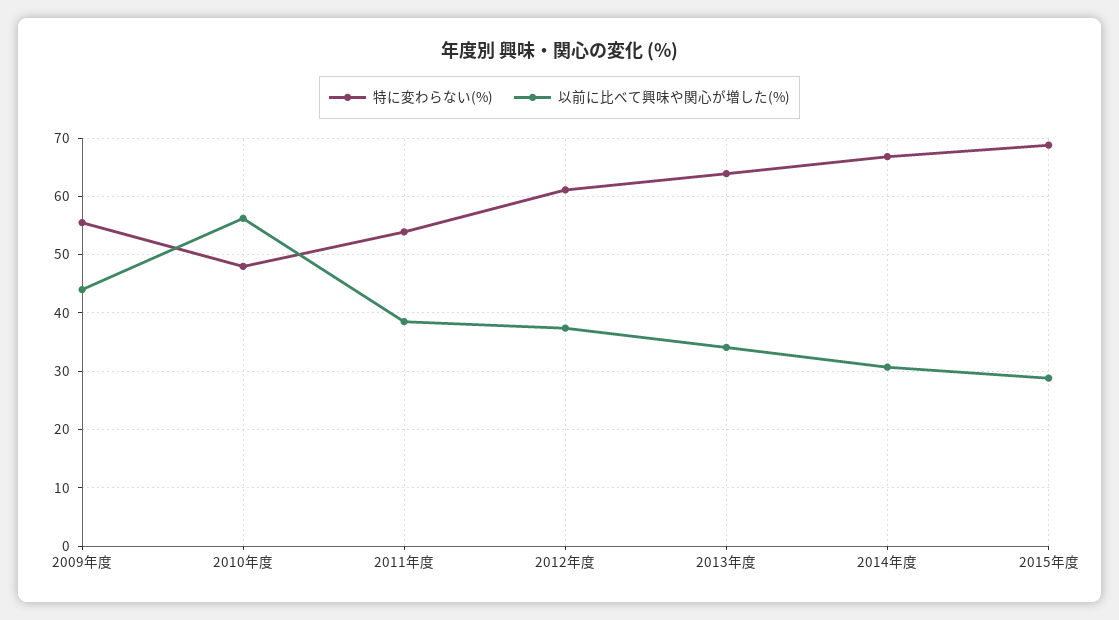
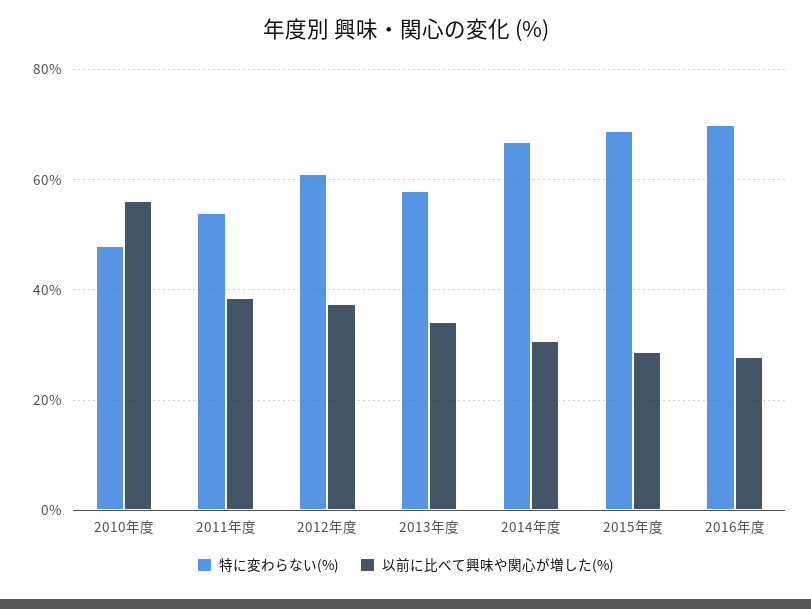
特に変わらない(%), 2009年度: 56 -> none
以前に比べて興味や関心が増した(%), 2009年度: 44 -> none
特に変わらない(%), 2013年度: 64 -> 58
特に変わらない(%), 2016年度: none -> 70
以前に比べて興味や関心が増した(%), 2016年度: none -> 28

